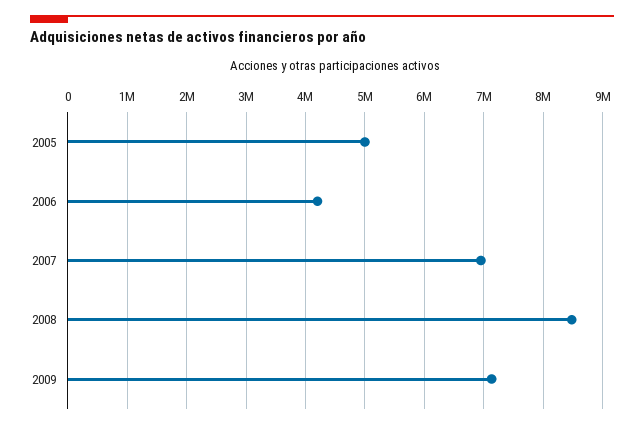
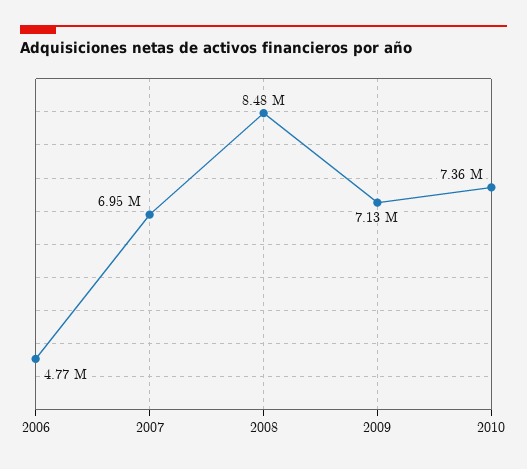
2005: 5000000 -> none
2006: 4200000 -> 4770000
2010: none -> 7360000

